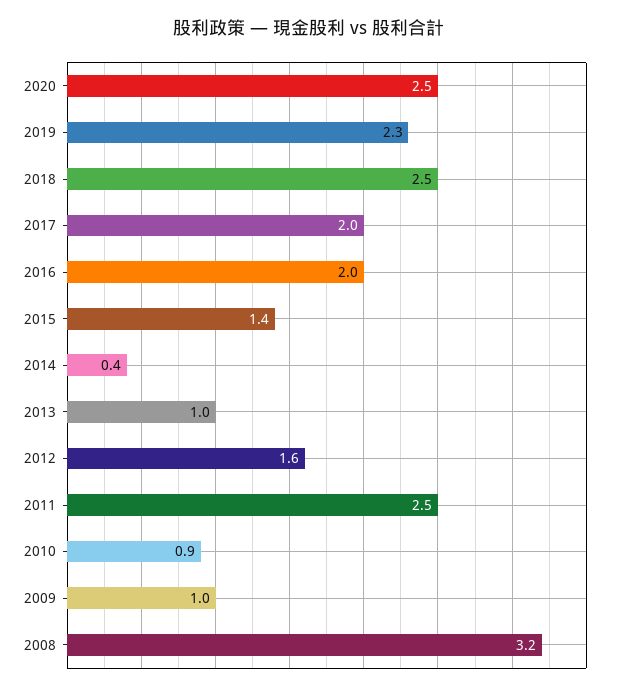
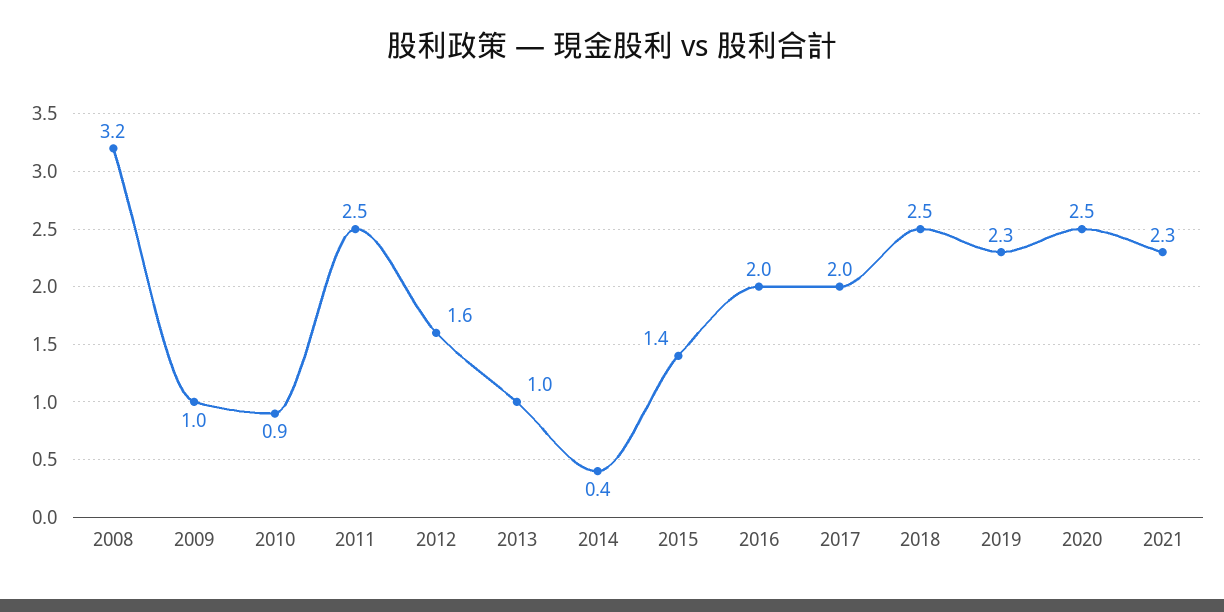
2021: none -> 2.3

